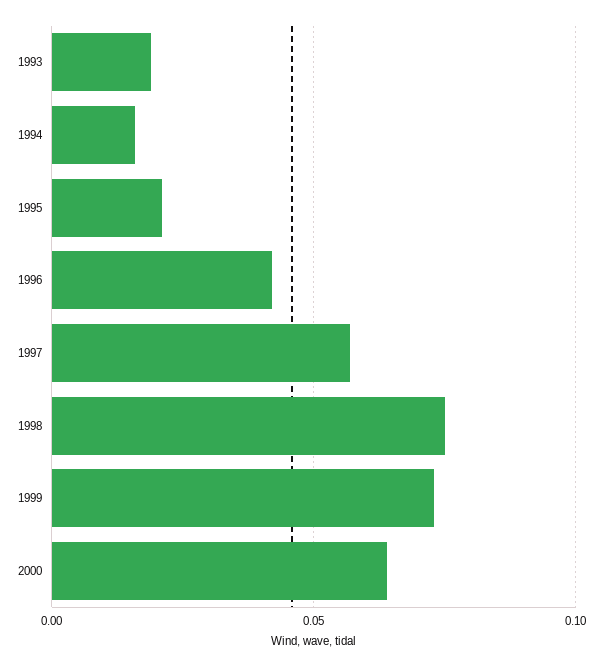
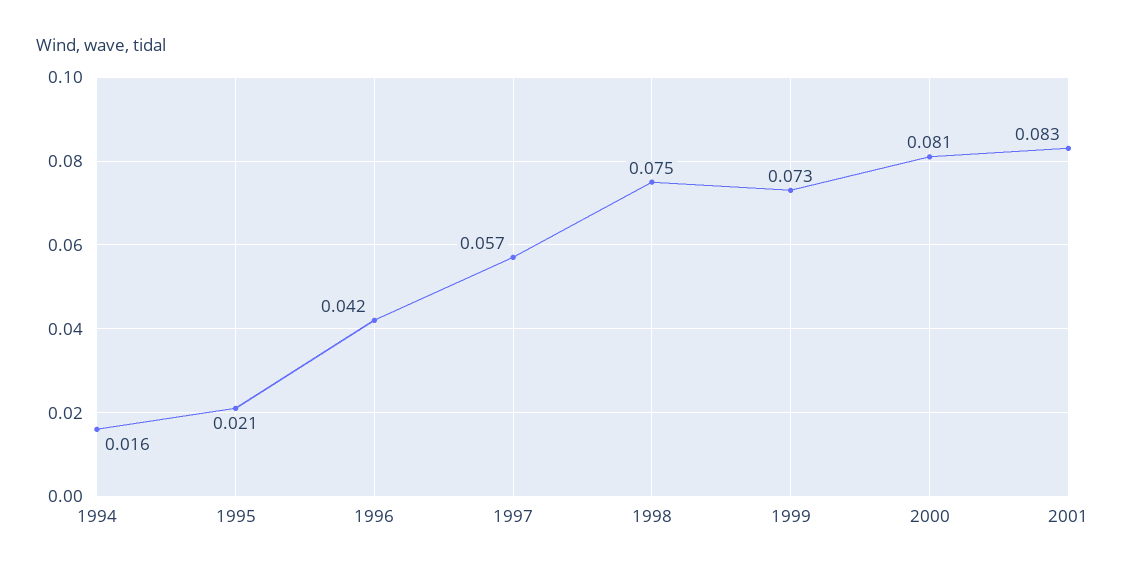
1993: 0.02 -> none
2000: 0.065 -> 0.081
2001: none -> 0.083

